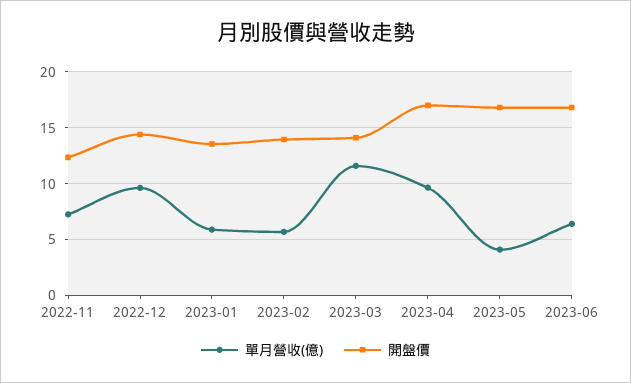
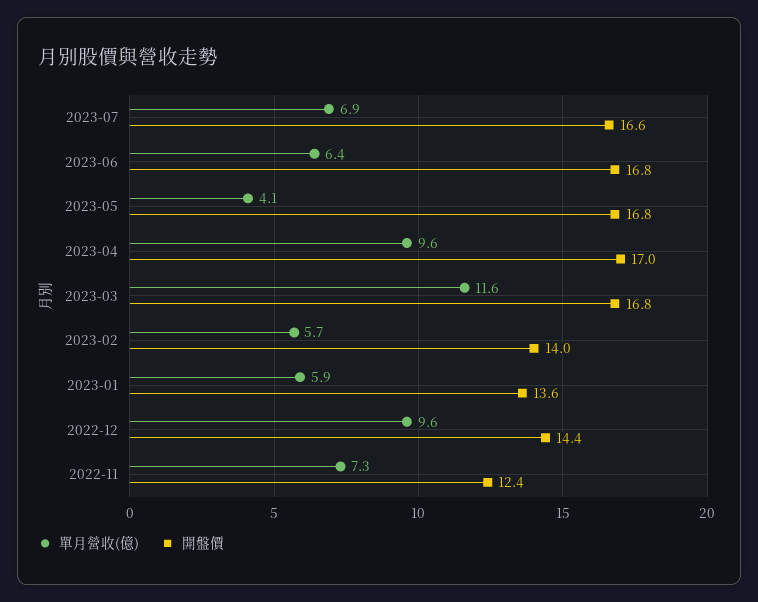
開盤價, 2023-03: 14 -> 16.8
單月營收(億), 2023-07: none -> 6.9
開盤價, 2023-07: none -> 16.6

